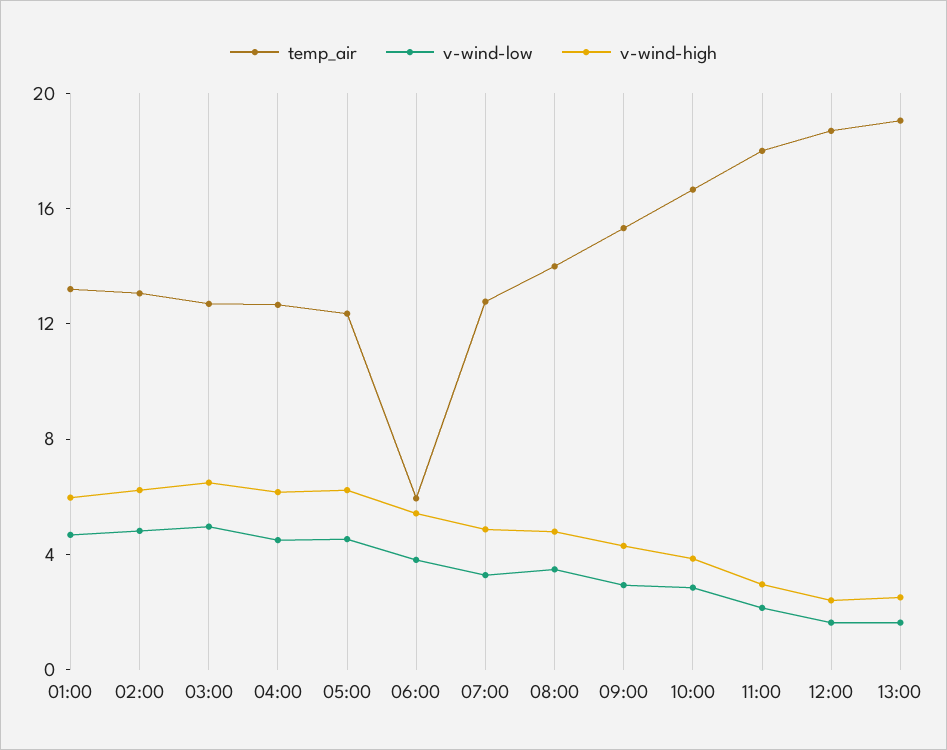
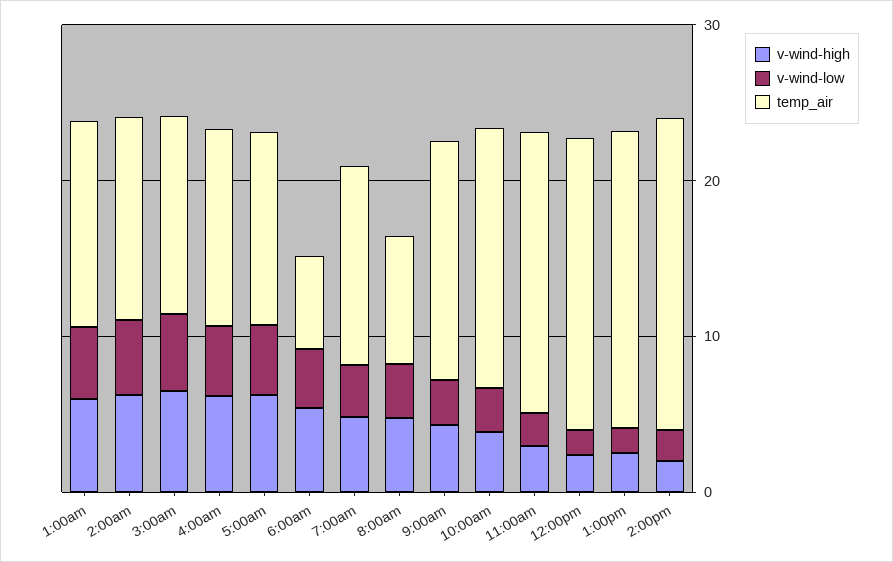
temp_air, 08:00: 14 -> 8
v-wind-high, 2:00pm: none -> 2
v-wind-low, 2:00pm: none -> 2
temp_air, 2:00pm: none -> 20

